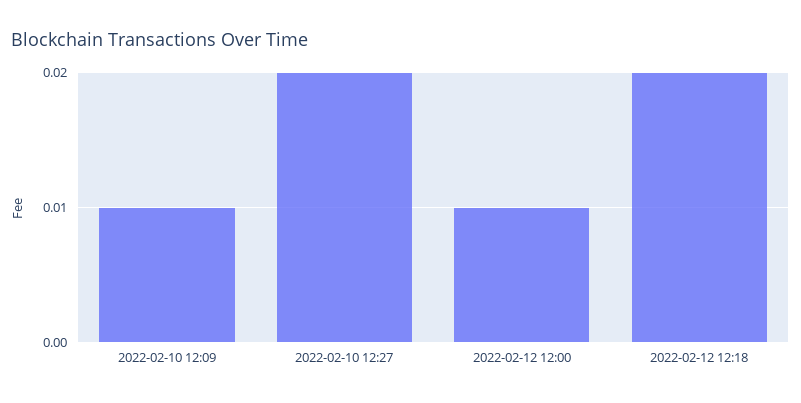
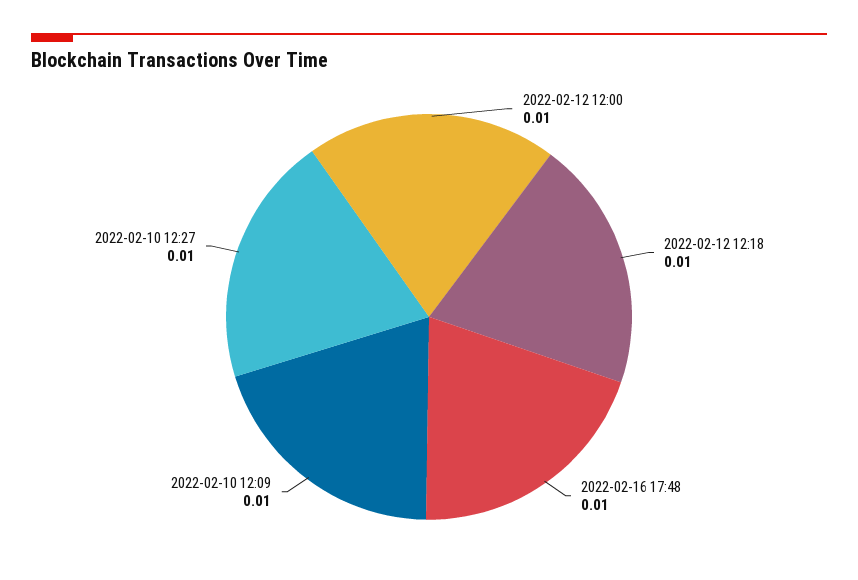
2022-02-10 12:27: 0.02 -> 0.01
2022-02-12 12:18: 0.02 -> 0.01
2022-02-16 17:48: none -> 0.01

